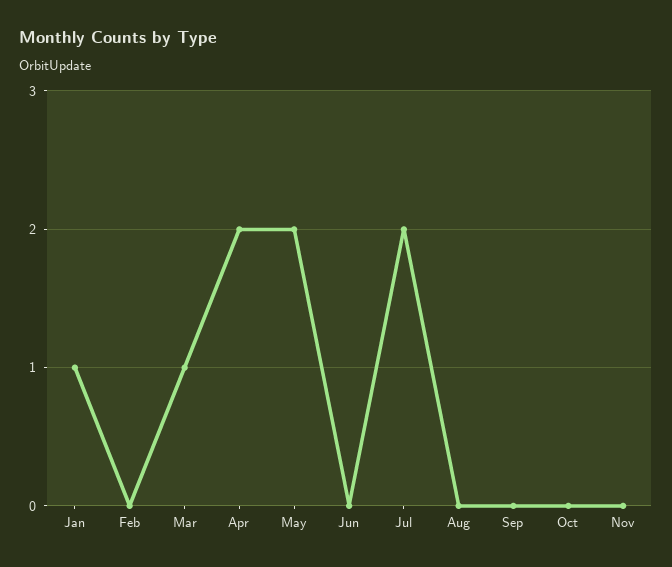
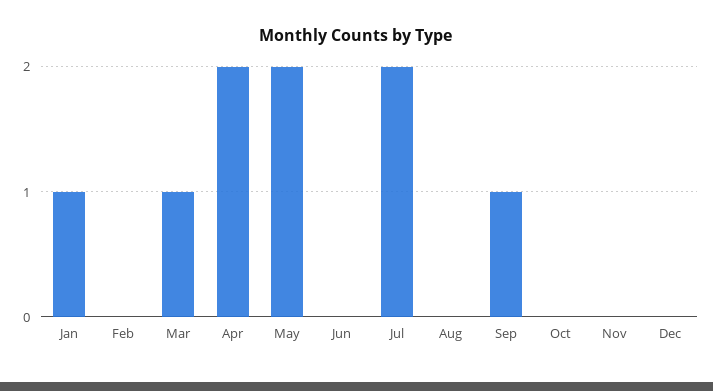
Sep: 0 -> 1
Dec: none -> 0

